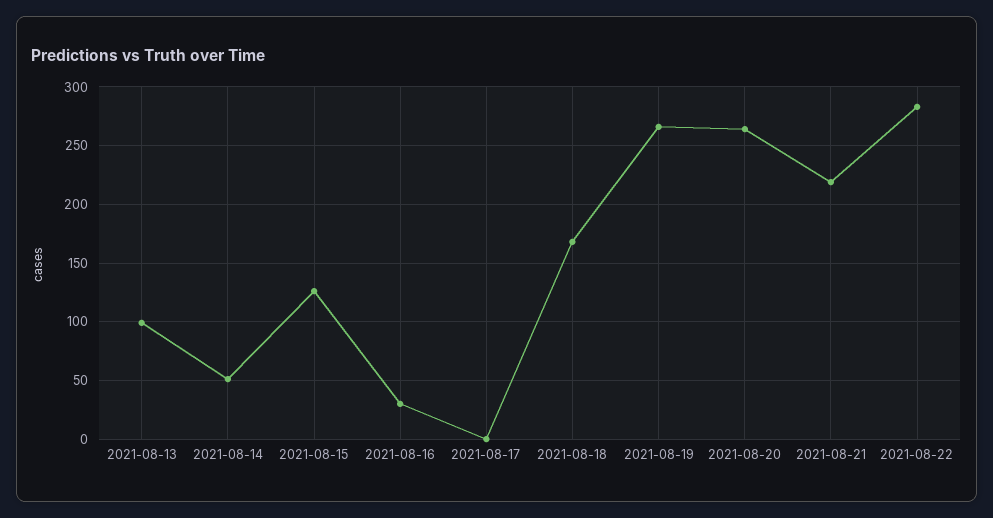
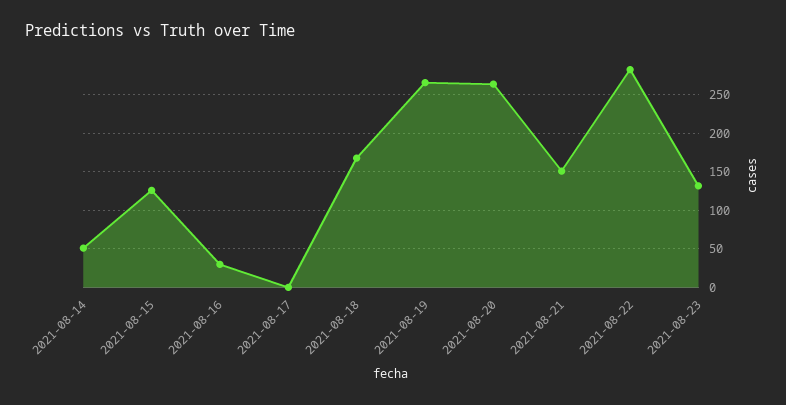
2021-08-13: 100 -> none
2021-08-21: 220 -> 150
2021-08-23: none -> 130

